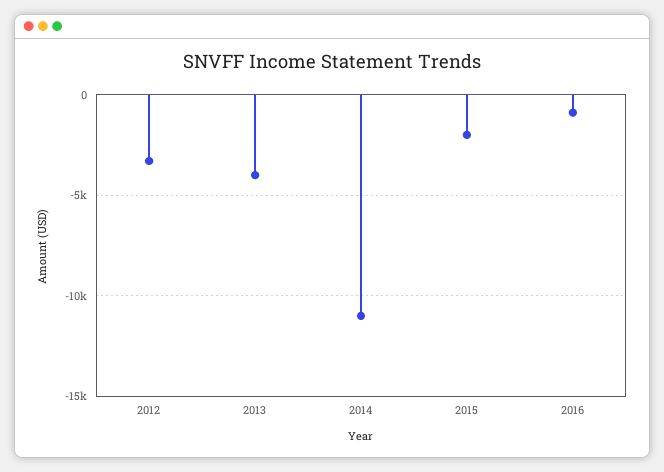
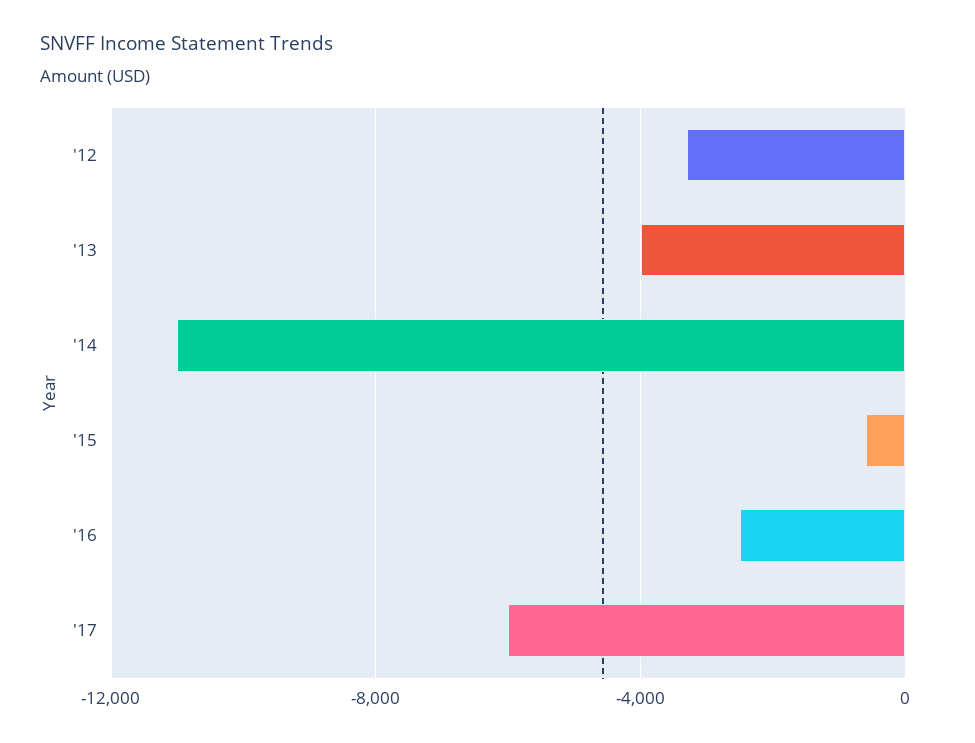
2015: -2000 -> -500
2016: -1000 -> -2500
'17: none -> -6000

